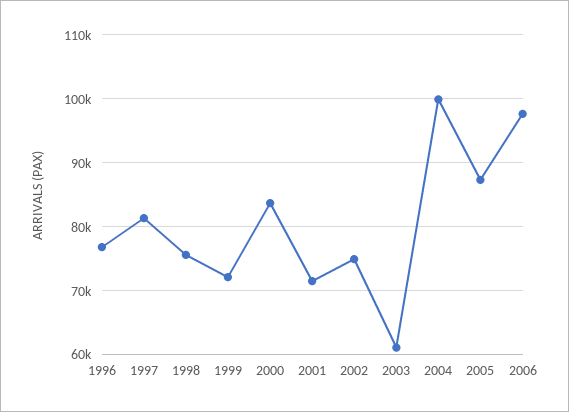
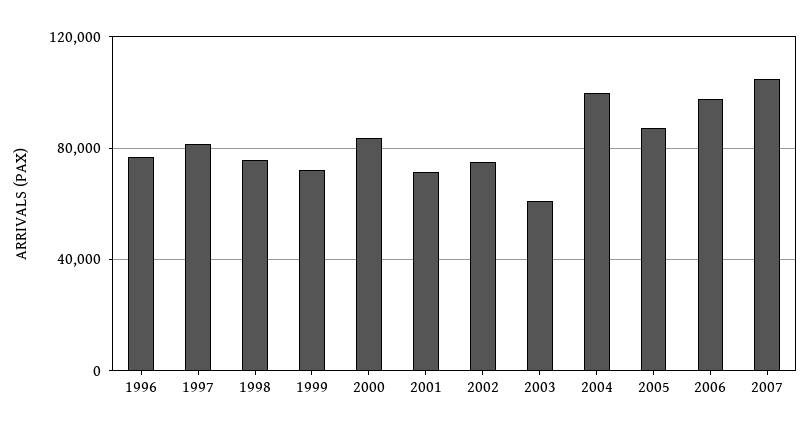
2007: none -> 105000

